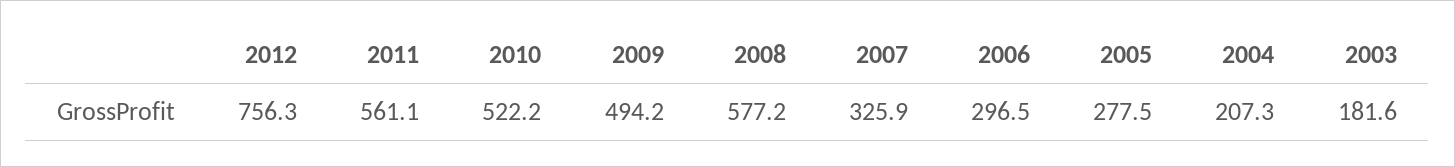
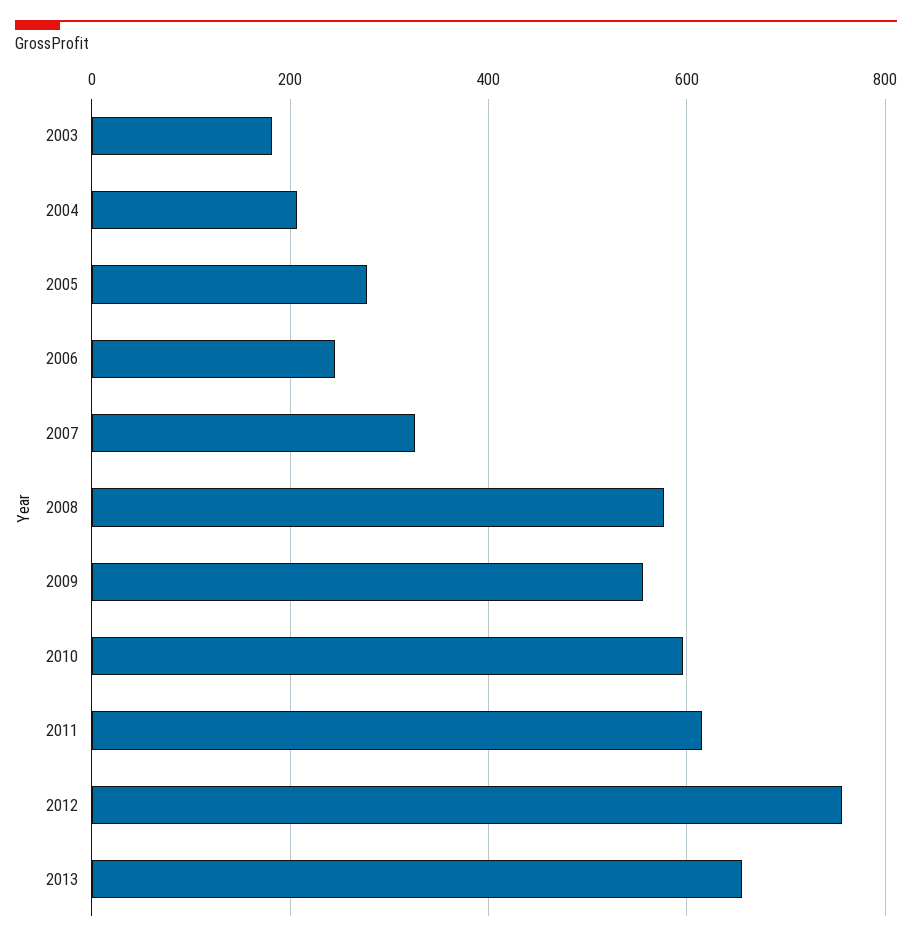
2011: 561.1 -> 620
2010: 522.2 -> 600
2009: 494.2 -> 560
2006: 296.5 -> 240
2013: none -> 660

